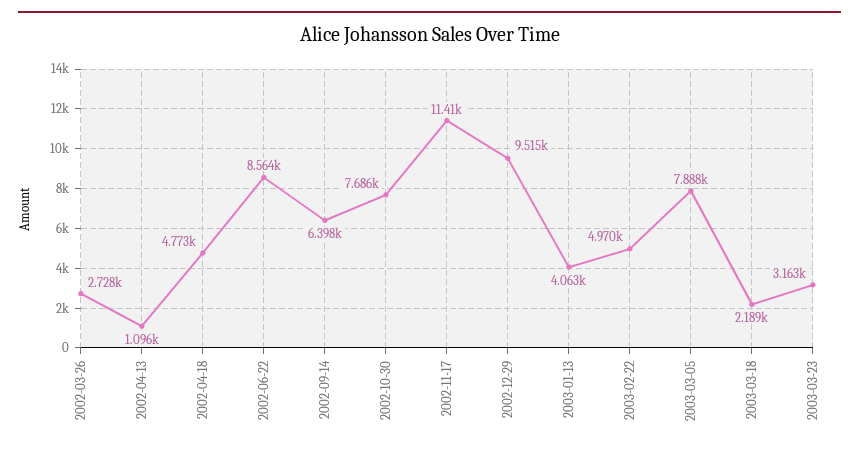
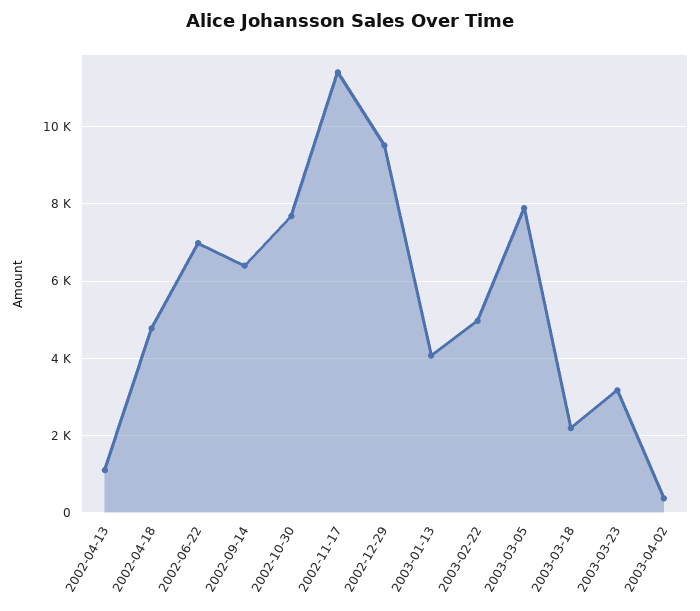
2002-03-26: 2728 -> none
2002-06-22: 8564 -> 7000
2003-04-02: none -> 400

